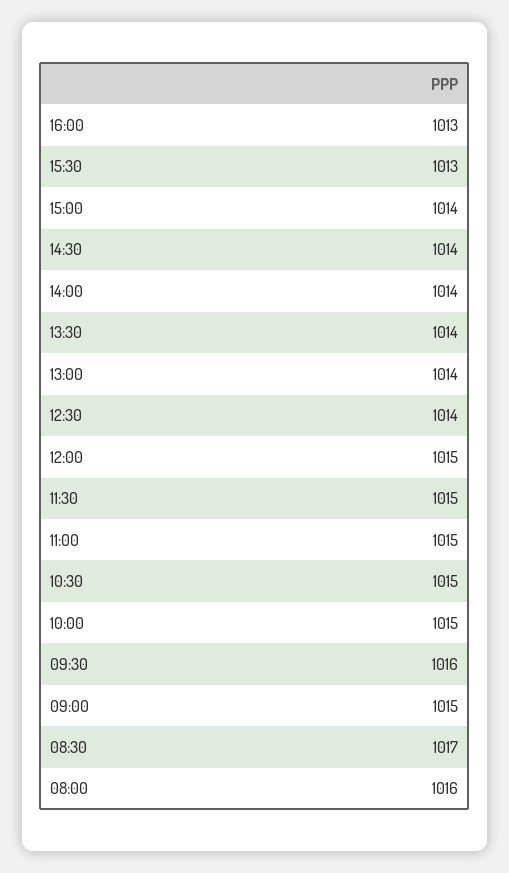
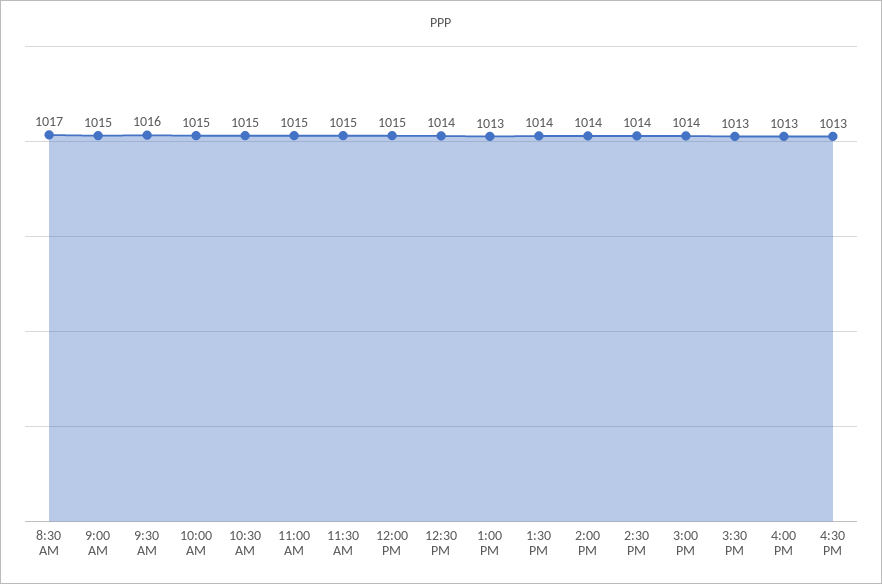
13:00: 1014 -> 1013
08:00: 1016 -> none
4:30 PM: none -> 1013

